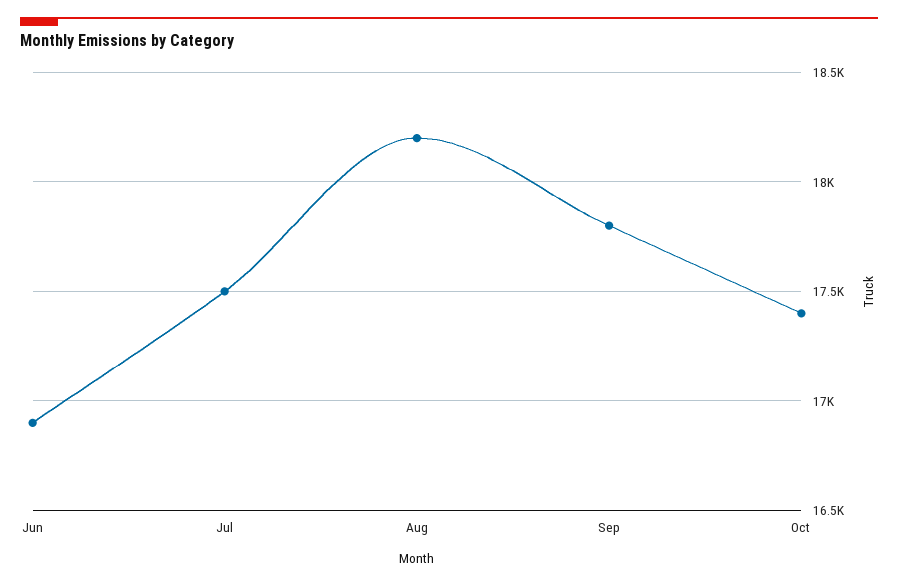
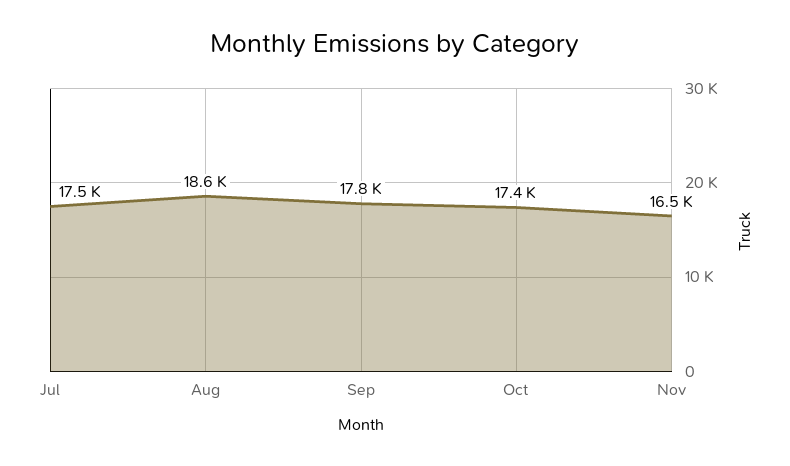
Jun: 16900 -> none
Aug: 18200 -> 18600
Nov: none -> 16500

